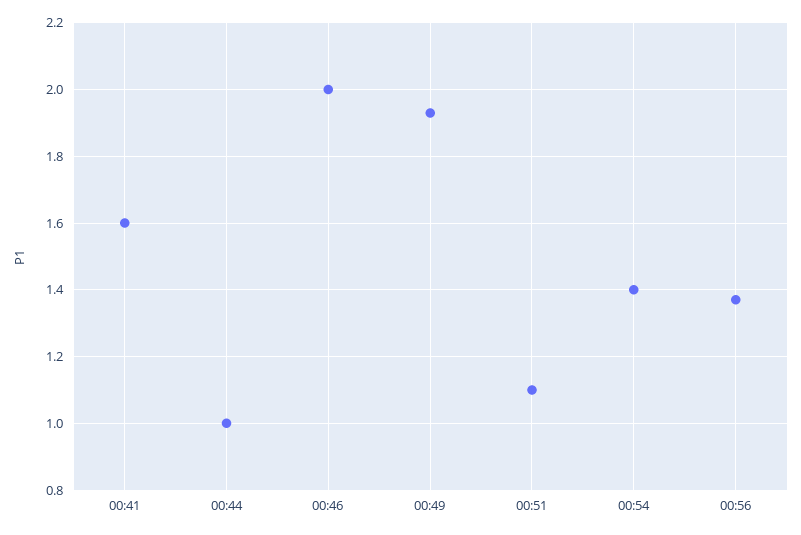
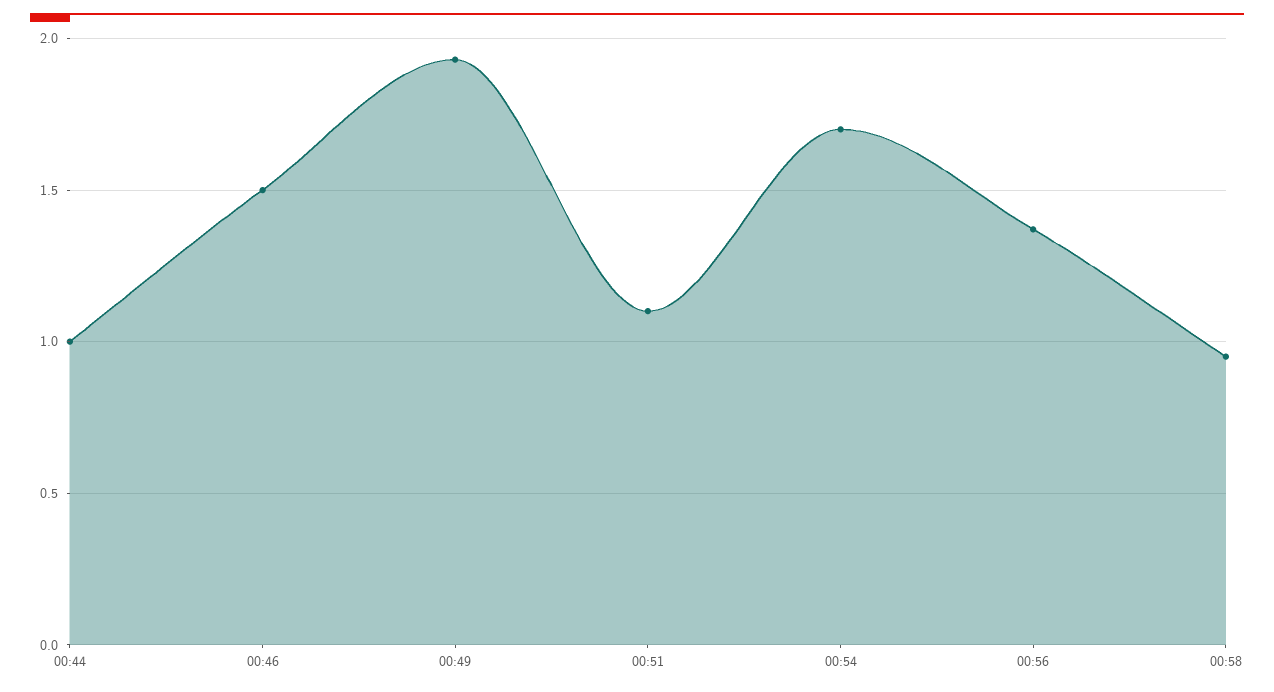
00:41: 1.6 -> none
00:46: 2 -> 1.5
00:54: 1.4 -> 1.7
00:58: none -> 0.95

